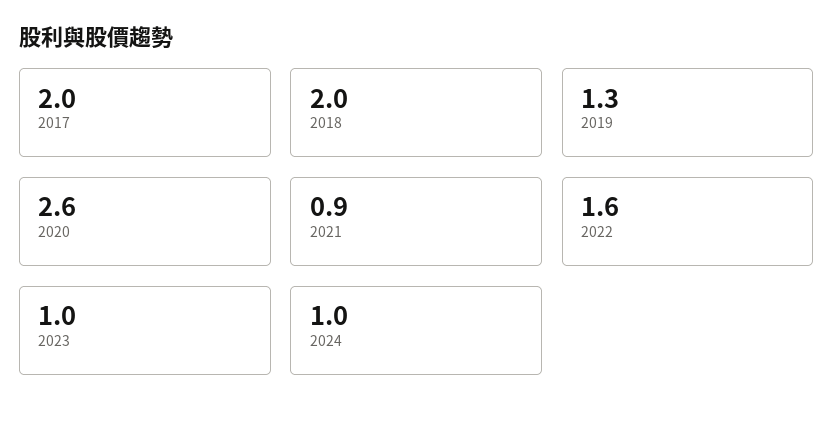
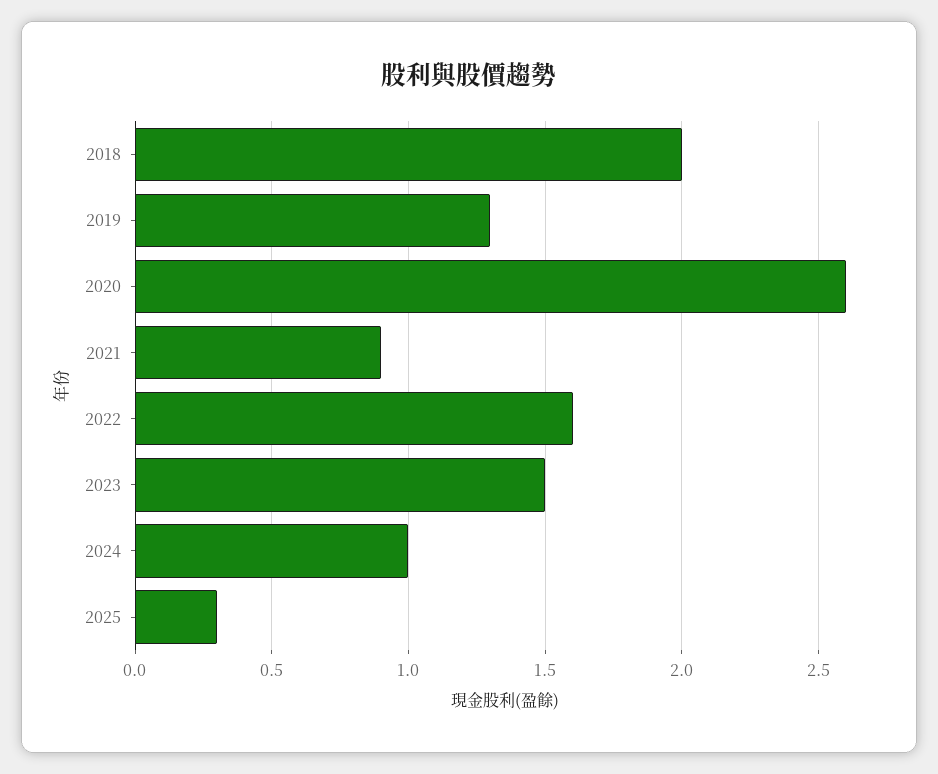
2017: 2 -> none
2023: 1 -> 1.5
2025: none -> 0.3

